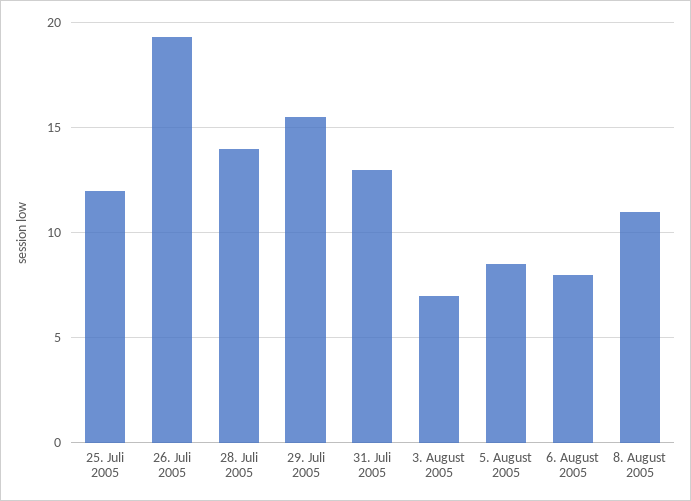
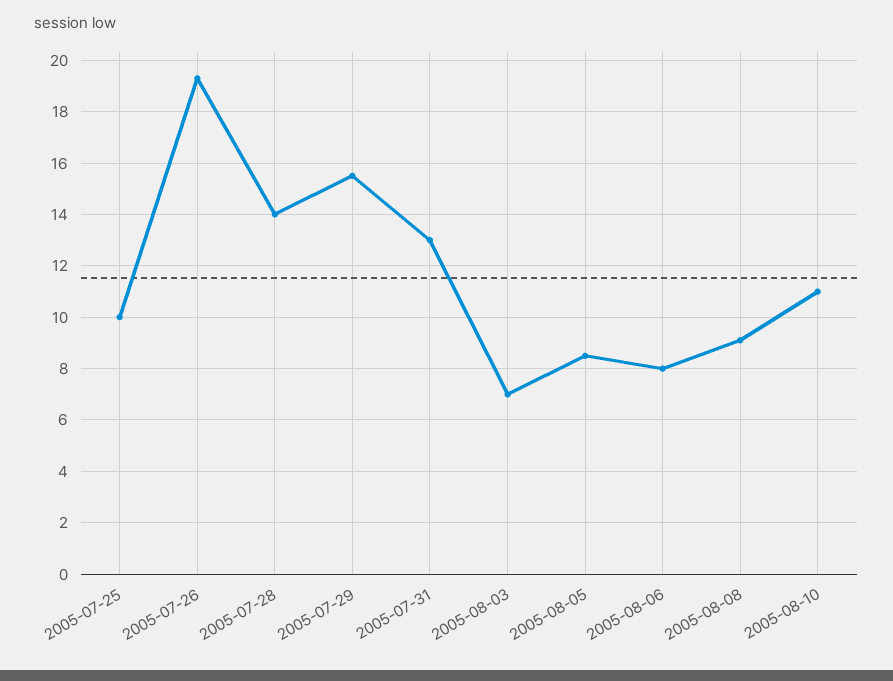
25. Juli 2005: 12 -> 10
8. August 2005: 11 -> 9
2005-08-10: none -> 11

